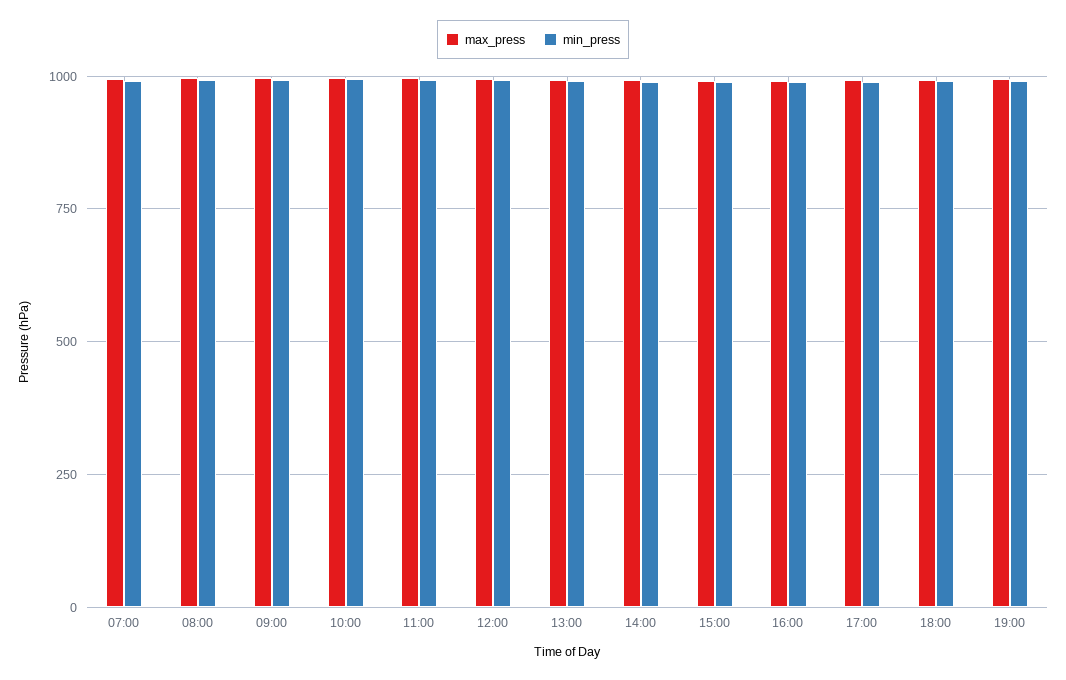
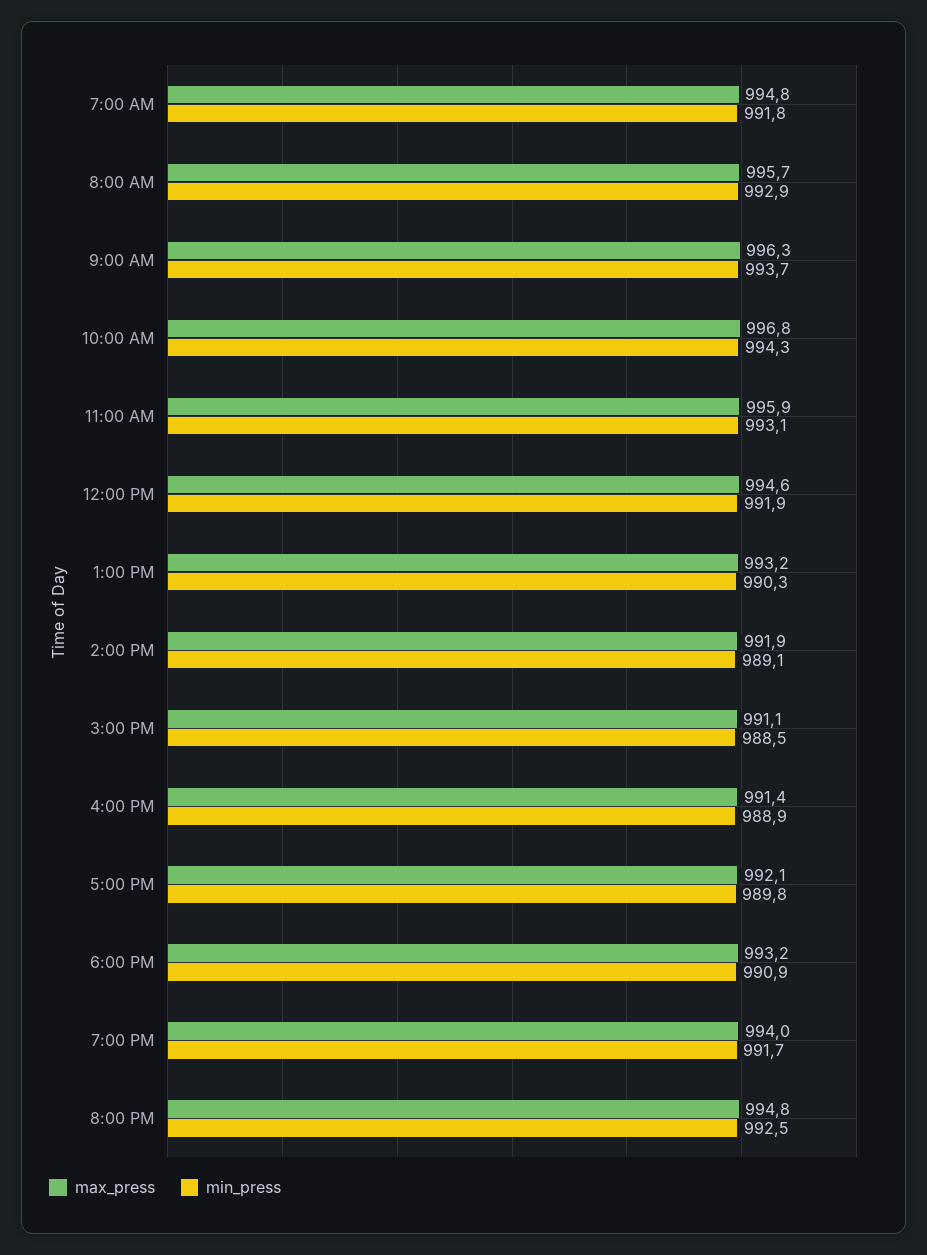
max_press, 8:00 PM: none -> 994.8
min_press, 8:00 PM: none -> 992.5

